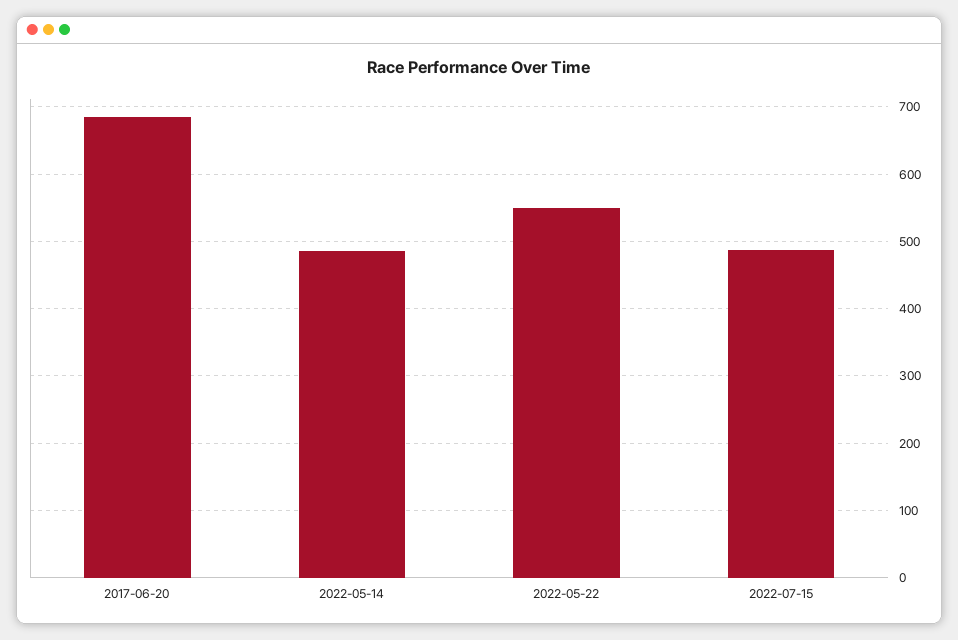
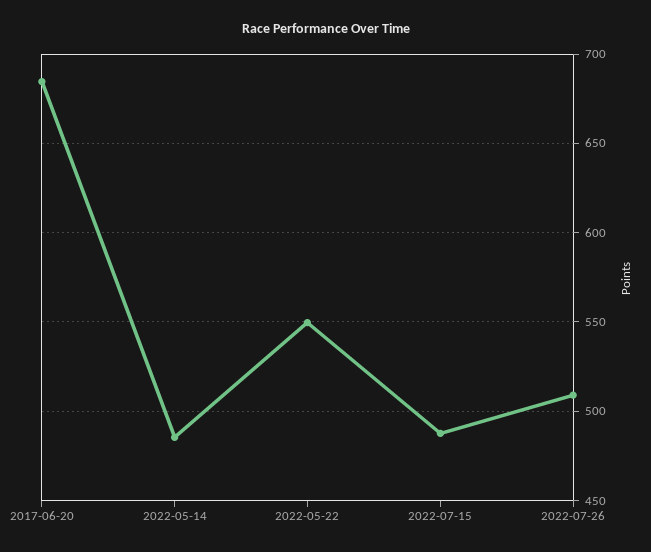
2022-07-26: none -> 510

